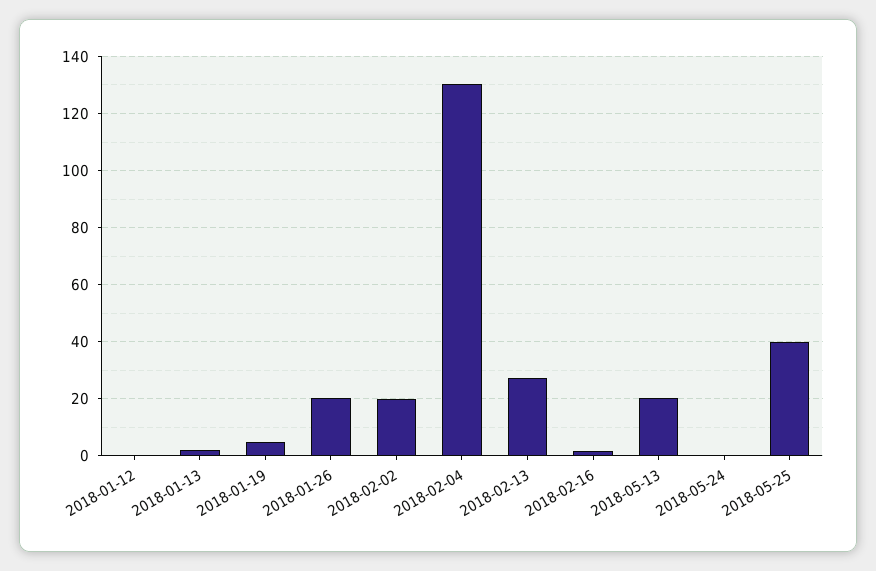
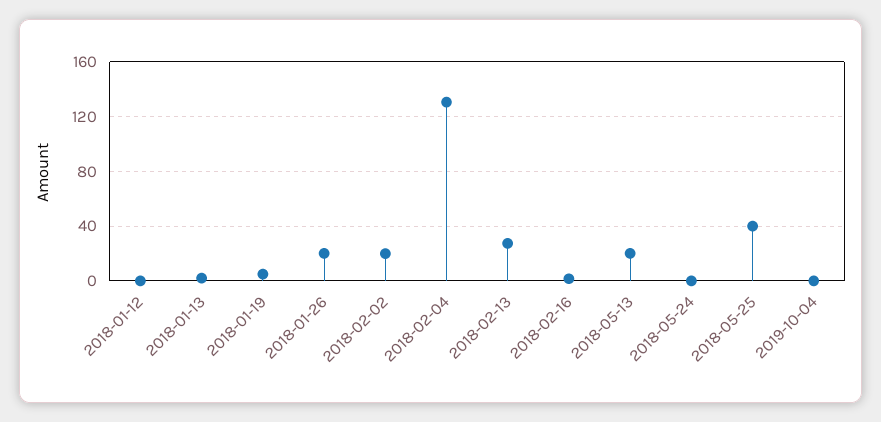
2019-10-04: none -> 0

